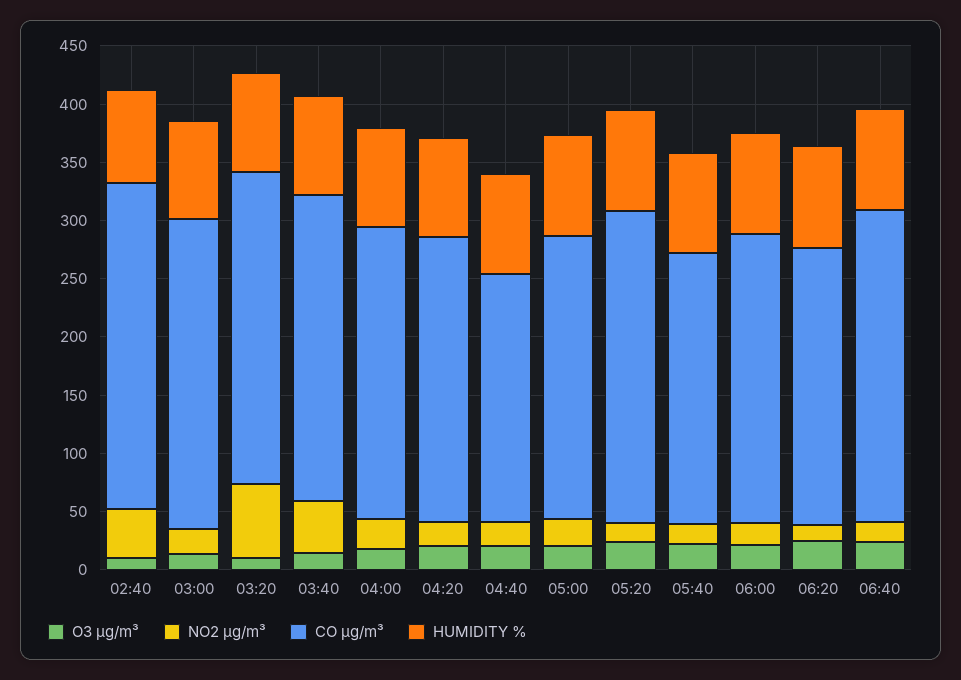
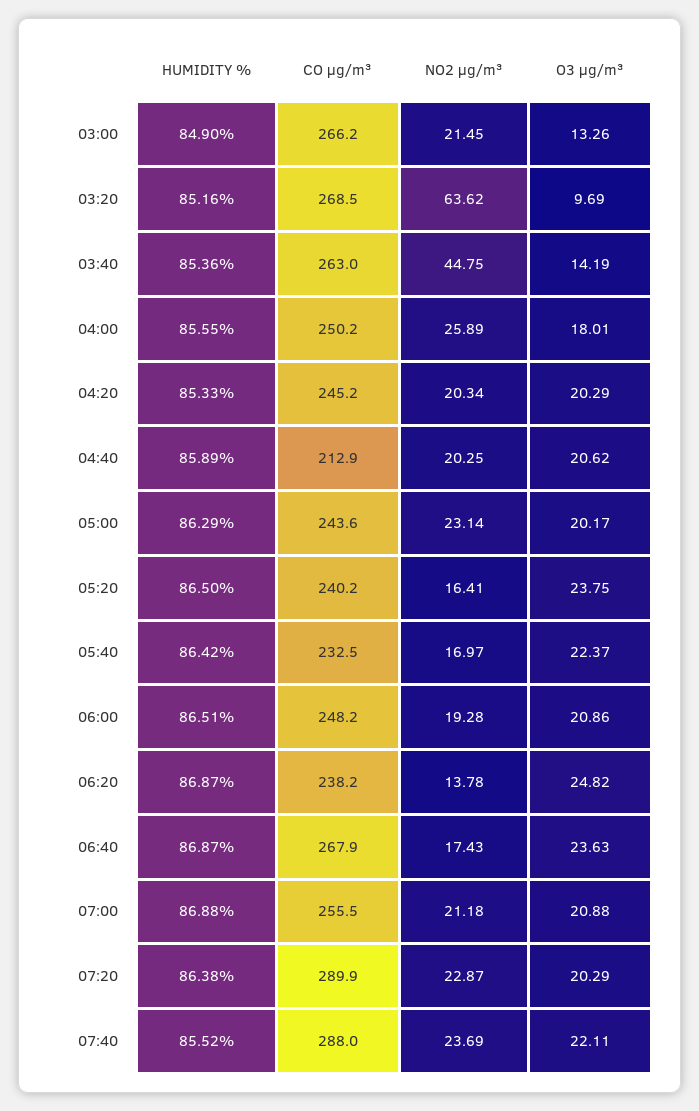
O3 µg/m³, 02:40: 10 -> none
NO2 µg/m³, 02:40: 40 -> none
CO µg/m³, 02:40: 280 -> none
HUMIDITY %, 02:40: 80 -> none
CO µg/m³, 05:20: 270 -> 240.2
HUMIDITY %, 07:00: none -> 86.88
CO µg/m³, 07:00: none -> 255.5
NO2 µg/m³, 07:00: none -> 21.18
O3 µg/m³, 07:00: none -> 20.88
HUMIDITY %, 07:20: none -> 86.38
CO µg/m³, 07:20: none -> 289.9
NO2 µg/m³, 07:20: none -> 22.87
O3 µg/m³, 07:20: none -> 20.29
HUMIDITY %, 07:40: none -> 85.52
CO µg/m³, 07:40: none -> 288
NO2 µg/m³, 07:40: none -> 23.69
O3 µg/m³, 07:40: none -> 22.11

